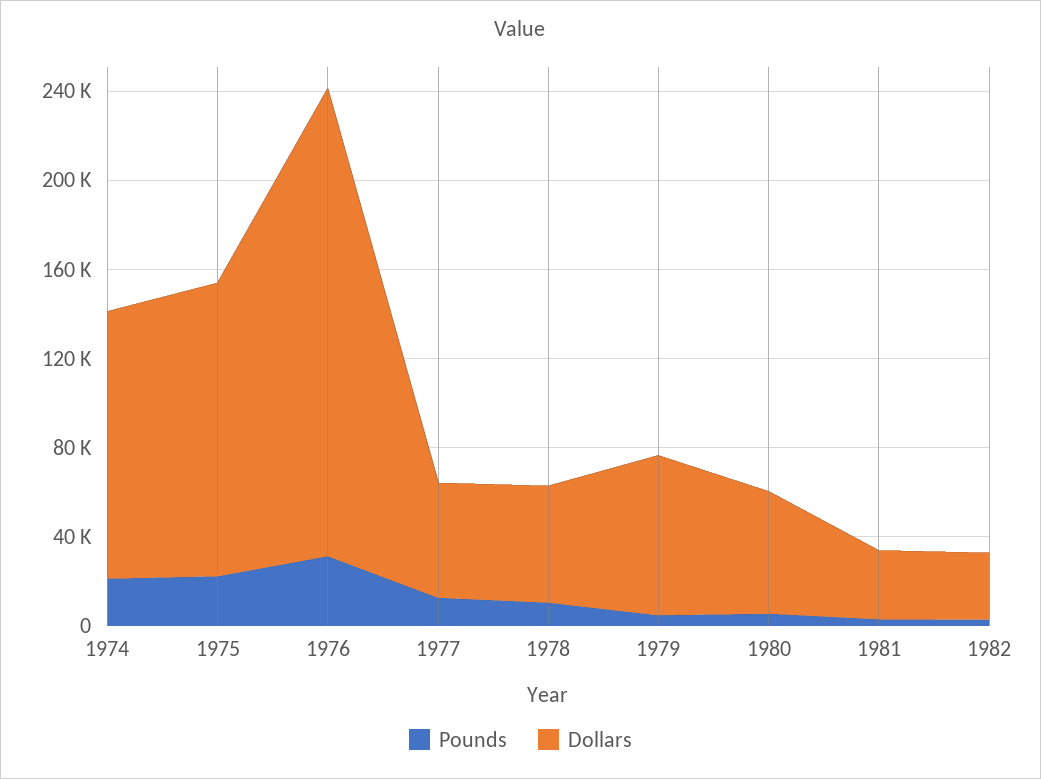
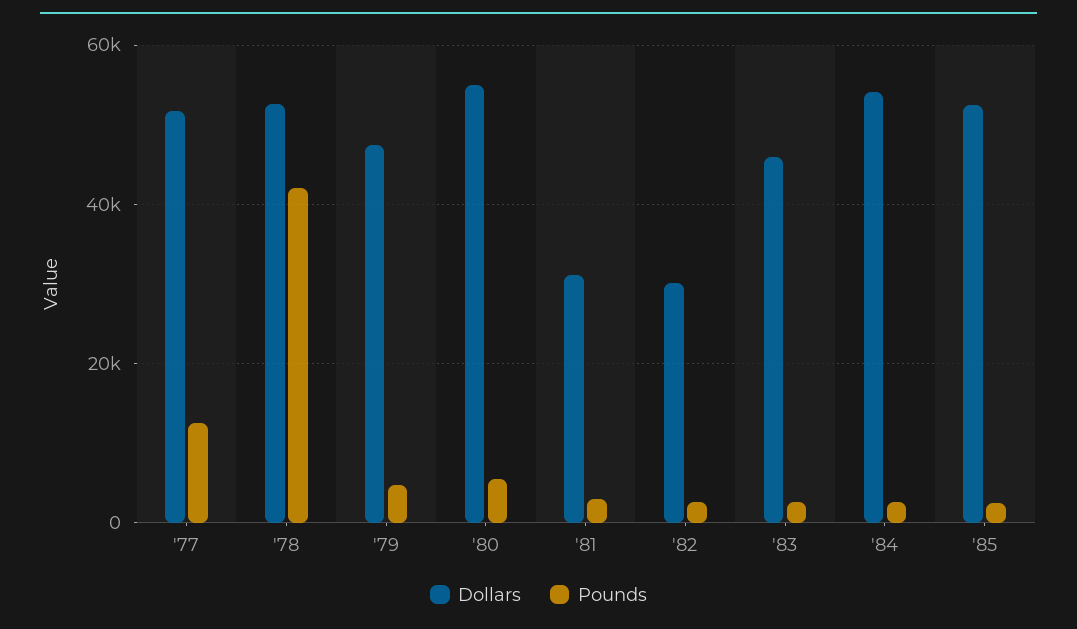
Pounds, 1974: 20000 -> none
Dollars, 1974: 120000 -> none
Pounds, 1975: 20000 -> none
Dollars, 1975: 130000 -> none
Pounds, 1976: 30000 -> none
Dollars, 1976: 210000 -> none
Pounds, 1978: 10000 -> 42000
Dollars, 1979: 70000 -> 48000
Dollars, '83: none -> 46000
Pounds, '83: none -> 2000
Dollars, '84: none -> 54000
Pounds, '84: none -> 2000
Dollars, '85: none -> 52000
Pounds, '85: none -> 2000

